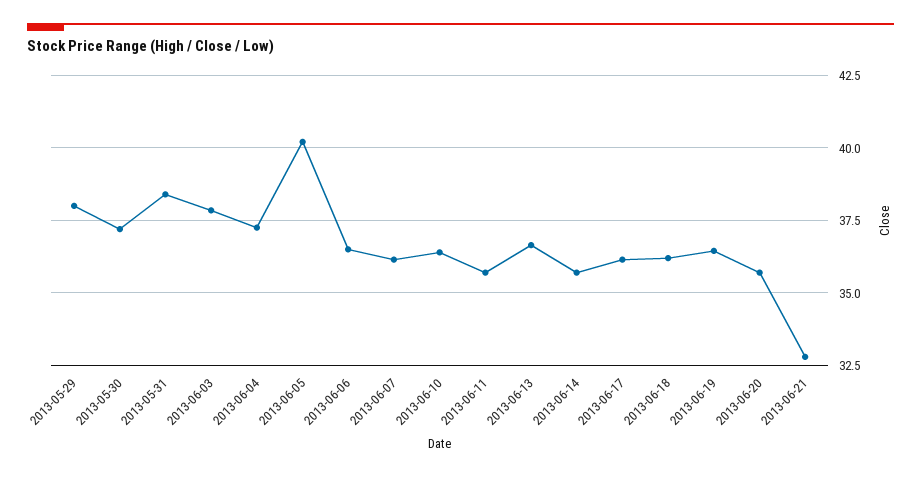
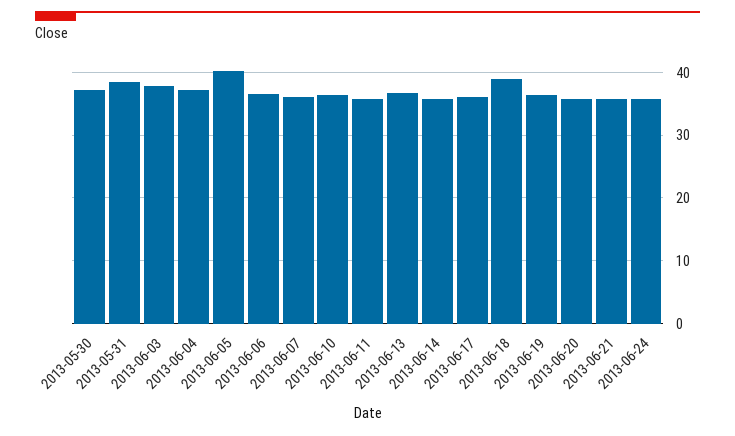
2013-05-29: 38 -> none
2013-06-18: 36.25 -> 39
2013-06-21: 32.75 -> 36
2013-06-24: none -> 36

